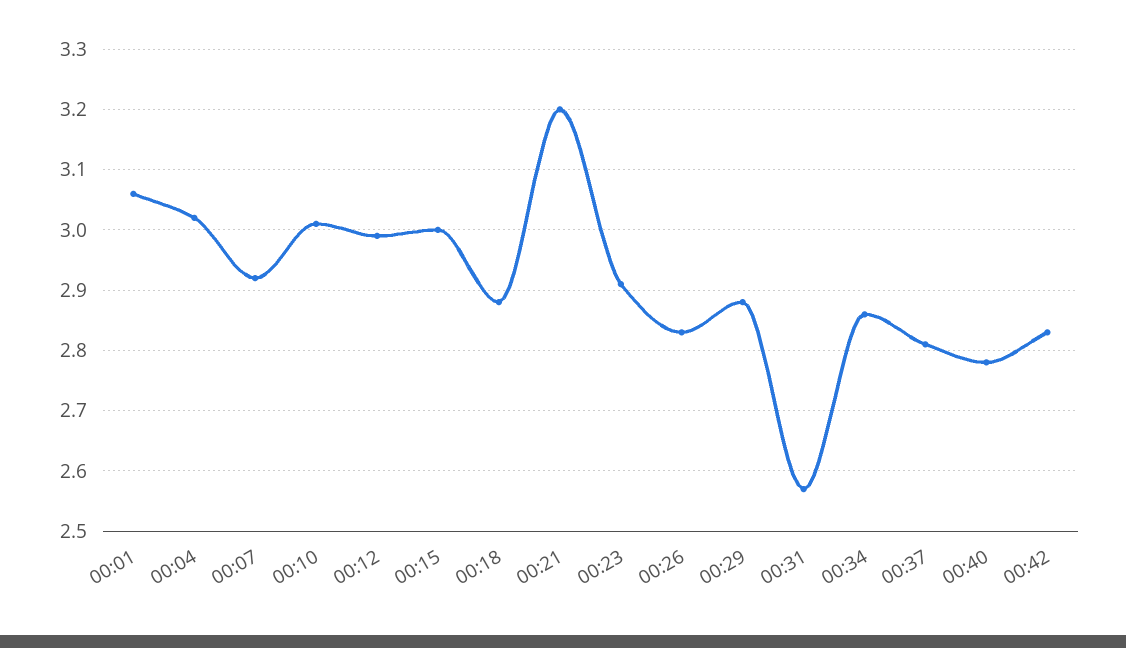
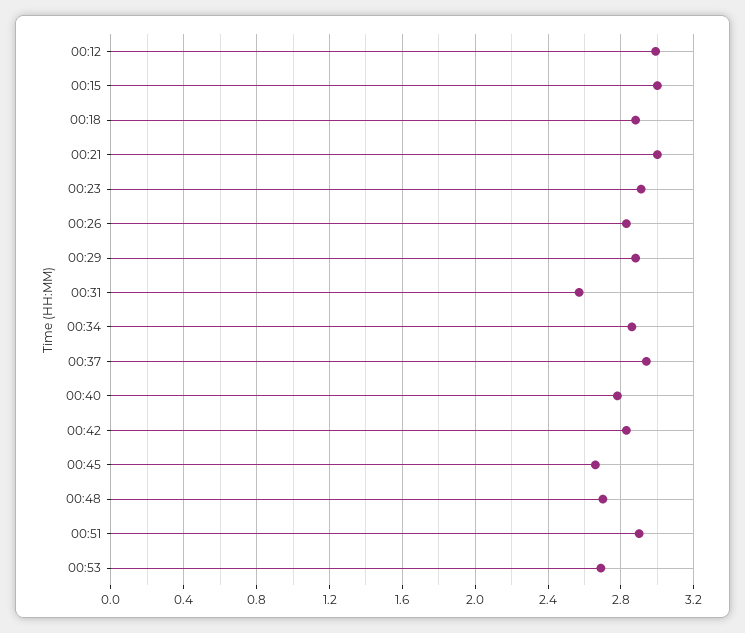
00:01: 3.06 -> none
00:04: 3.02 -> none
00:07: 2.92 -> none
00:10: 3.01 -> none
00:21: 3.2 -> 3
00:37: 2.81 -> 2.95
00:45: none -> 2.65
00:48: none -> 2.7
00:51: none -> 2.9
00:53: none -> 2.7

